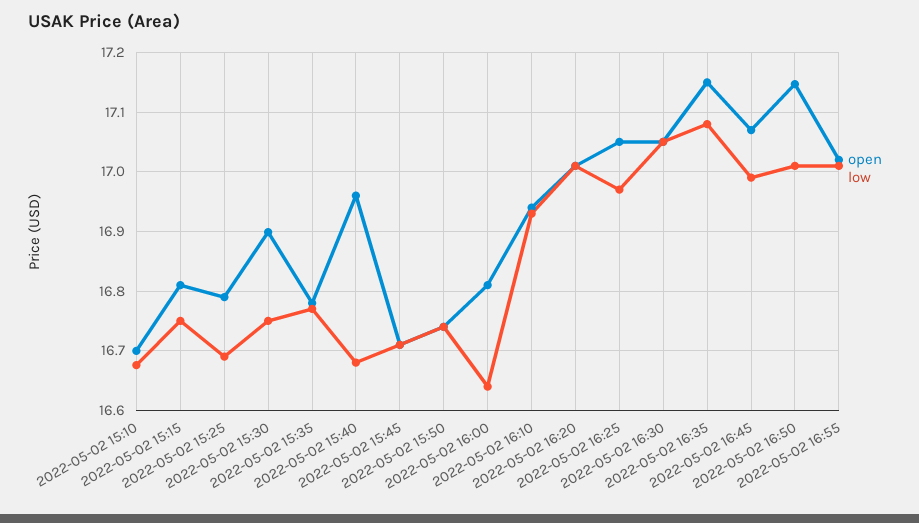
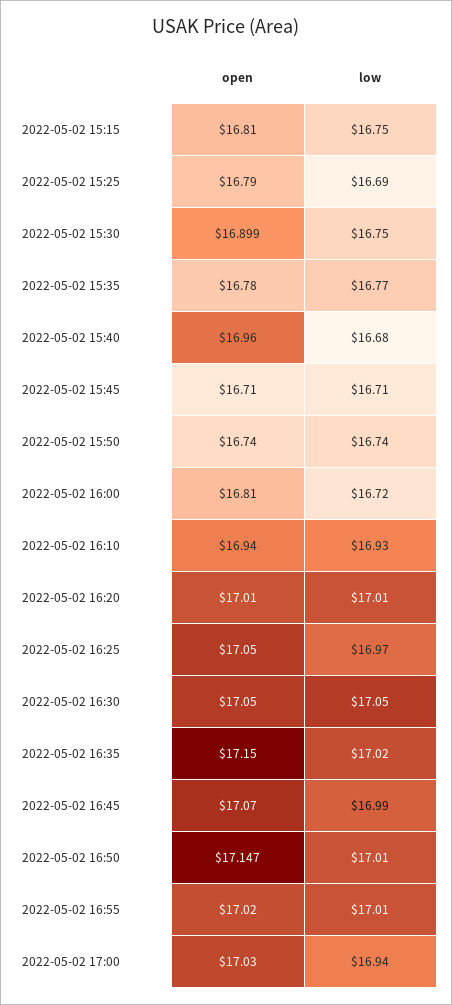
open, 2022-05-02 15:10: 16.7 -> none
low, 2022-05-02 15:10: 16.68 -> none
low, 2022-05-02 16:00: 16.64 -> 16.72
low, 2022-05-02 16:35: 17.08 -> 17.02
open, 2022-05-02 17:00: none -> 17.03
low, 2022-05-02 17:00: none -> 16.94

